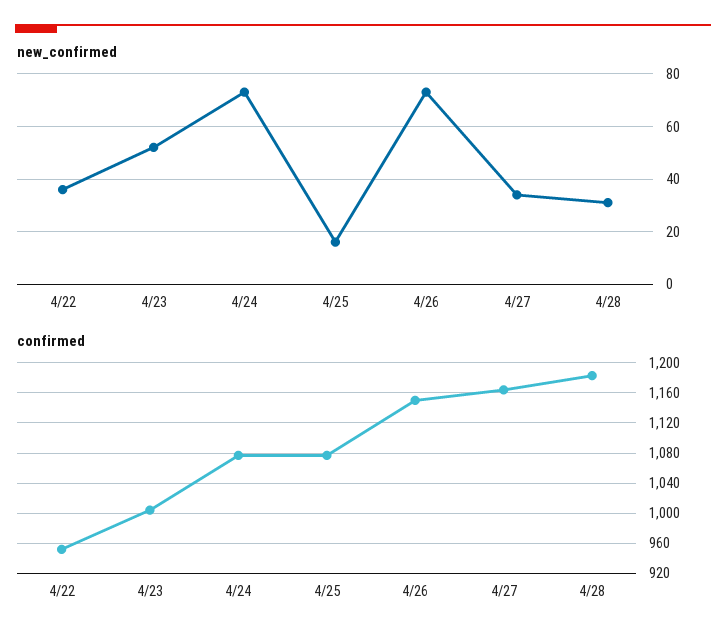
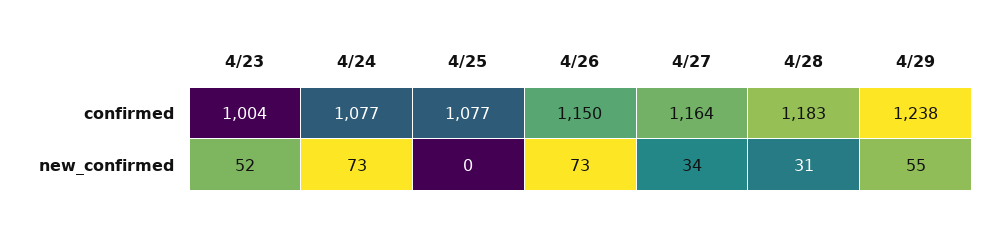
new_confirmed, 4/22: 35 -> none
new_confirmed, 4/25: 15 -> 0
confirmed, 4/22: 950 -> none
confirmed, 4/29: none -> 1238
new_confirmed, 4/29: none -> 55

